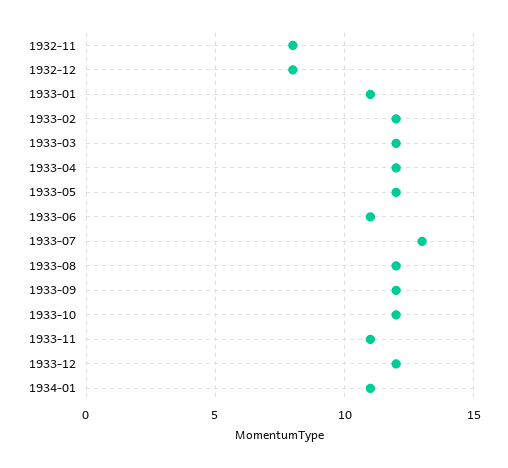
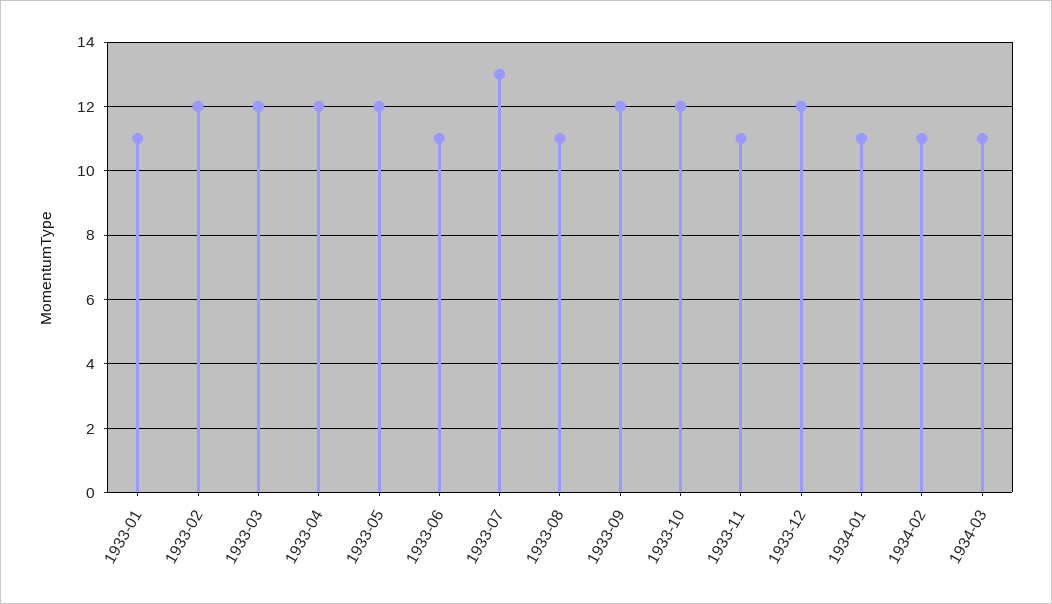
1932-11: 8 -> none
1932-12: 8 -> none
1933-08: 12 -> 11
1934-02: none -> 11
1934-03: none -> 11

